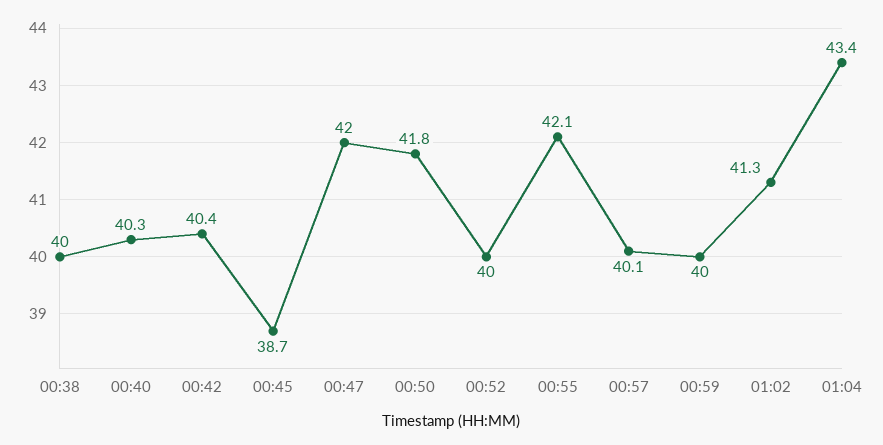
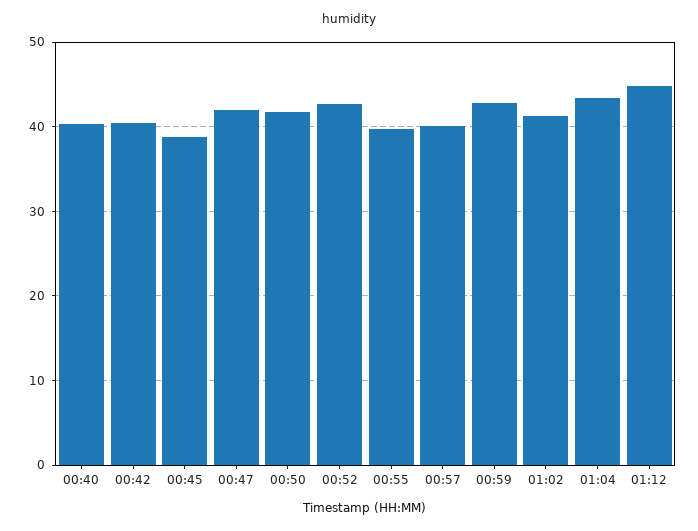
00:38: 40 -> none
00:52: 40 -> 43
00:55: 42.1 -> 40
00:59: 40 -> 43
01:12: none -> 45

